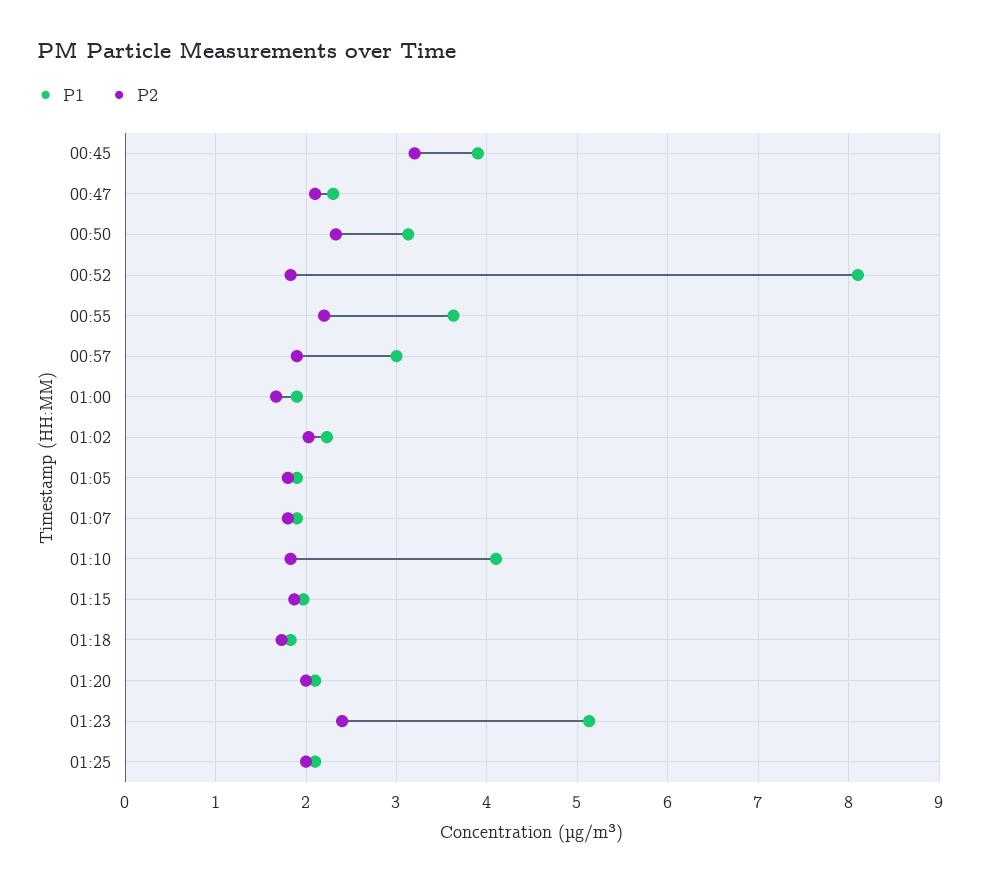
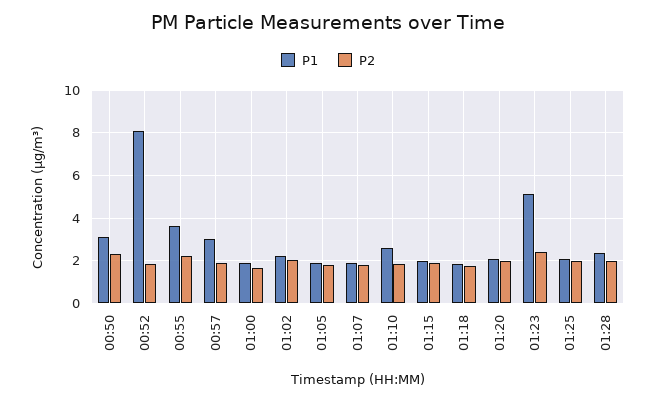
P1, 00:45: 3.9 -> none
P2, 00:45: 3.2 -> none
P1, 00:47: 2.3 -> none
P2, 00:47: 2.1 -> none
P1, 01:10: 4.1 -> 2.5
P1, 01:28: none -> 2.5
P2, 01:28: none -> 2

